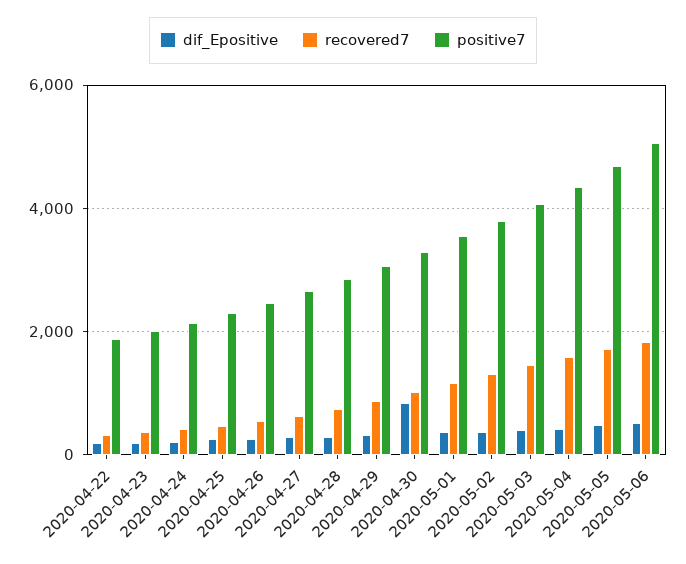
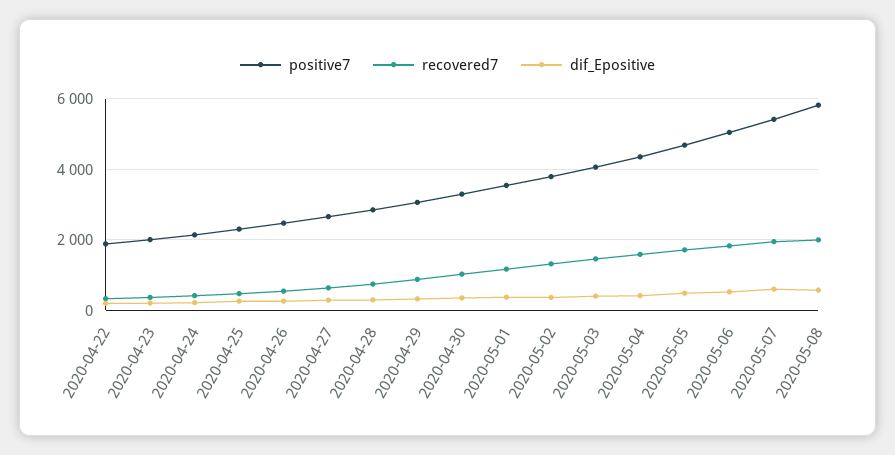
dif_Epositive, 2020-04-30: 800 -> 400
positive7, 2020-05-07: none -> 5400
recovered7, 2020-05-07: none -> 2000
dif_Epositive, 2020-05-07: none -> 600
positive7, 2020-05-08: none -> 5800
recovered7, 2020-05-08: none -> 2000
dif_Epositive, 2020-05-08: none -> 600

